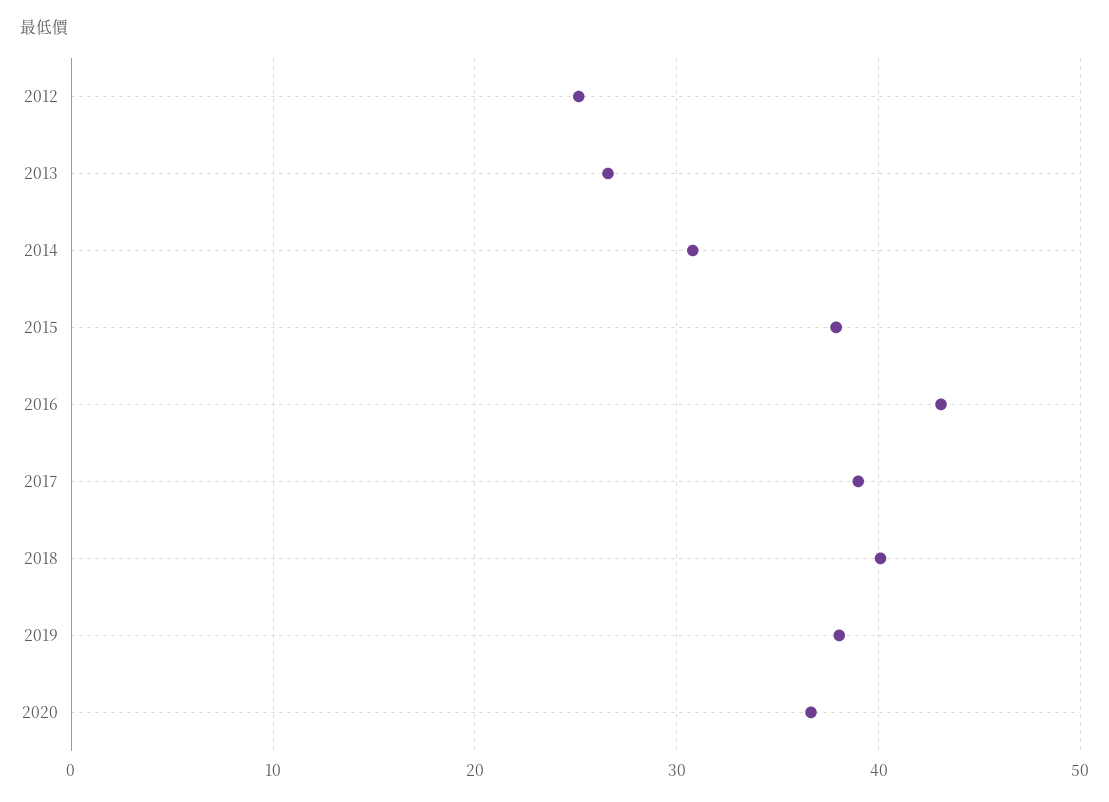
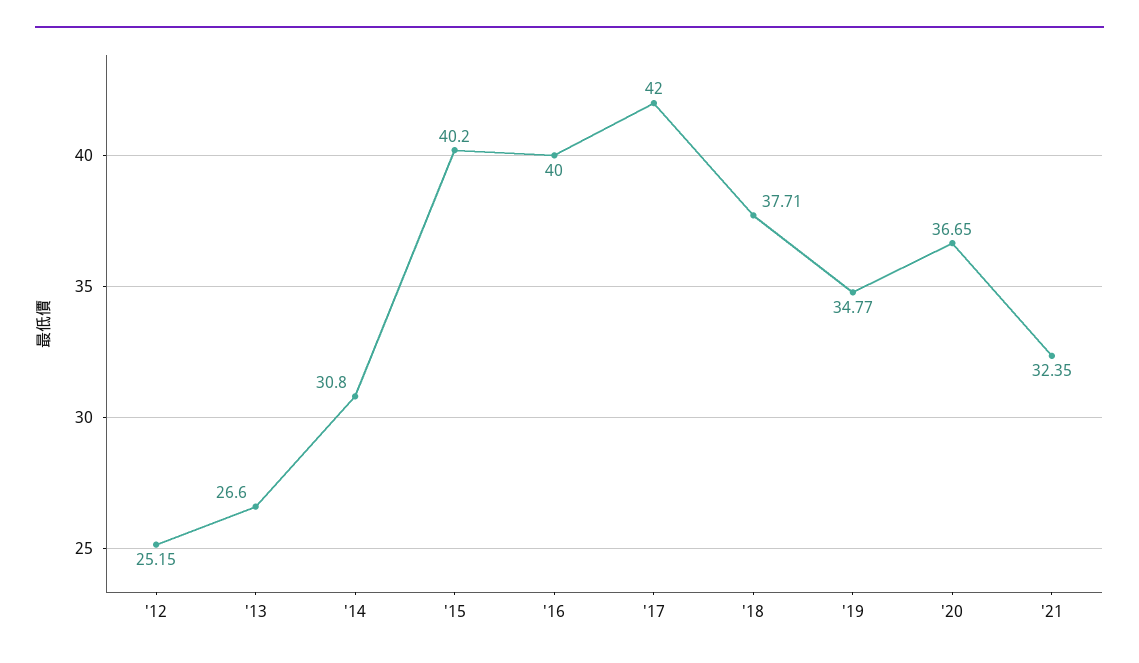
2015: 38 -> 40.2
2016: 43 -> 40
2017: 39 -> 42
2018: 40 -> 37.71
2019: 38 -> 34.77
'21: none -> 32.35

